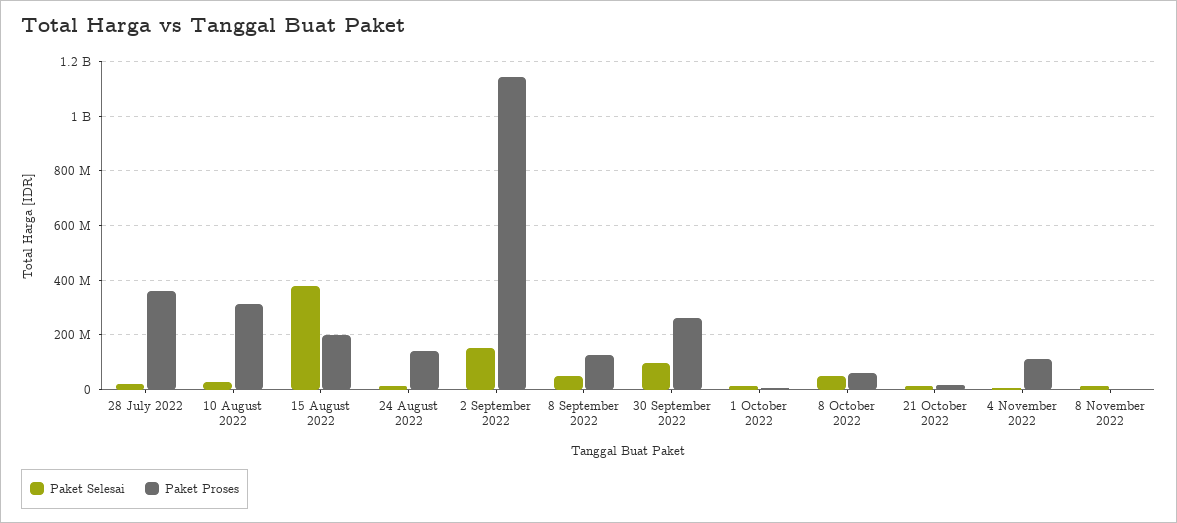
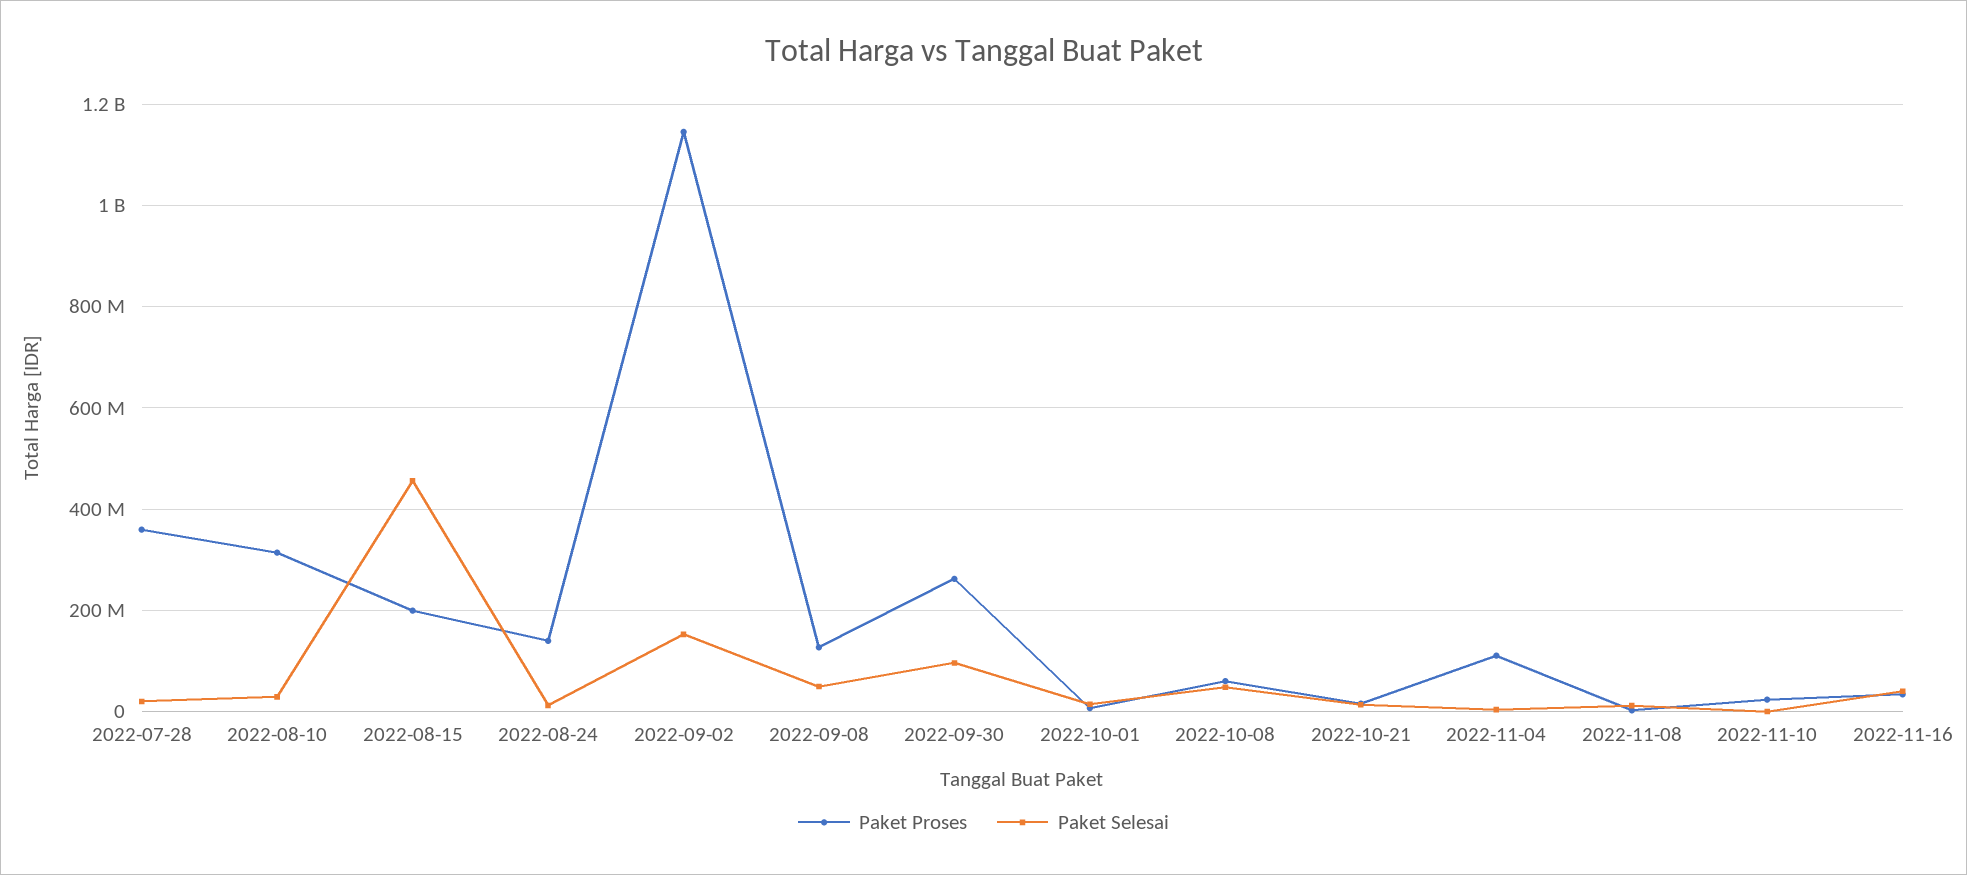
Paket Selesai, 15 August 2022: 375000000 -> 460000000
Paket Proses, 2022-11-10: none -> 20000000
Paket Selesai, 2022-11-10: none -> 0
Paket Proses, 2022-11-16: none -> 40000000
Paket Selesai, 2022-11-16: none -> 40000000

